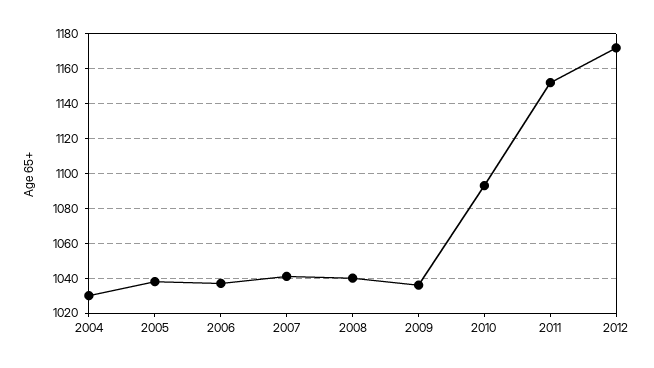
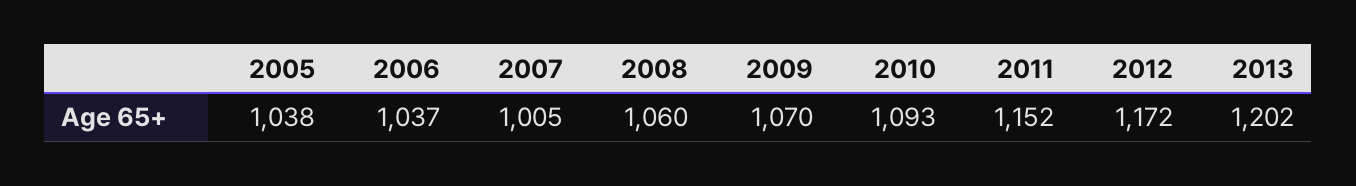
2004: 1030 -> none
2007: 1040 -> 1005
2008: 1040 -> 1060
2009: 1035 -> 1070
2013: none -> 1202

